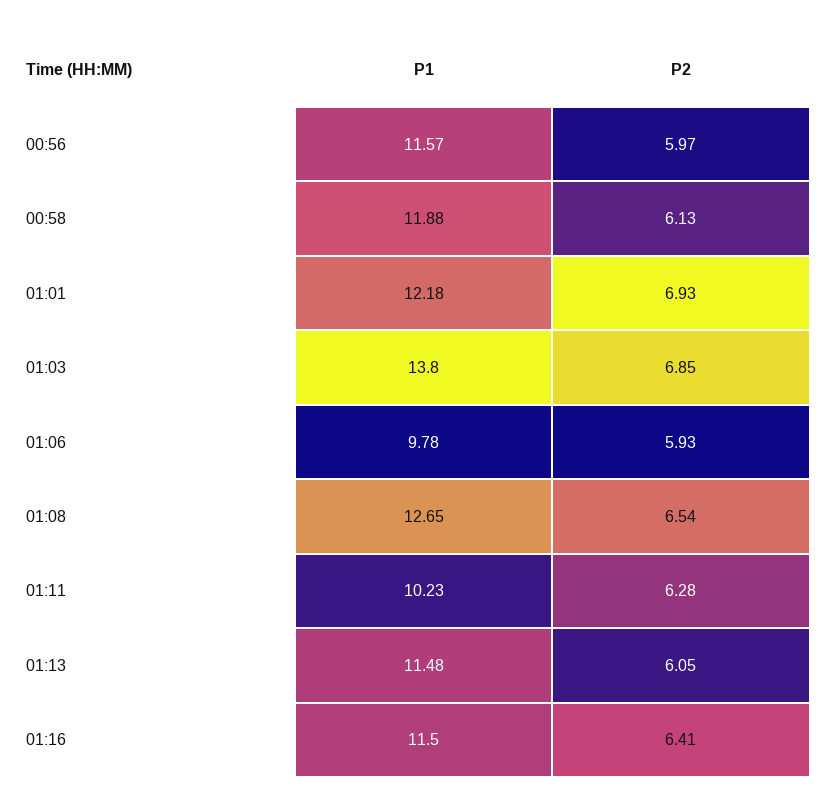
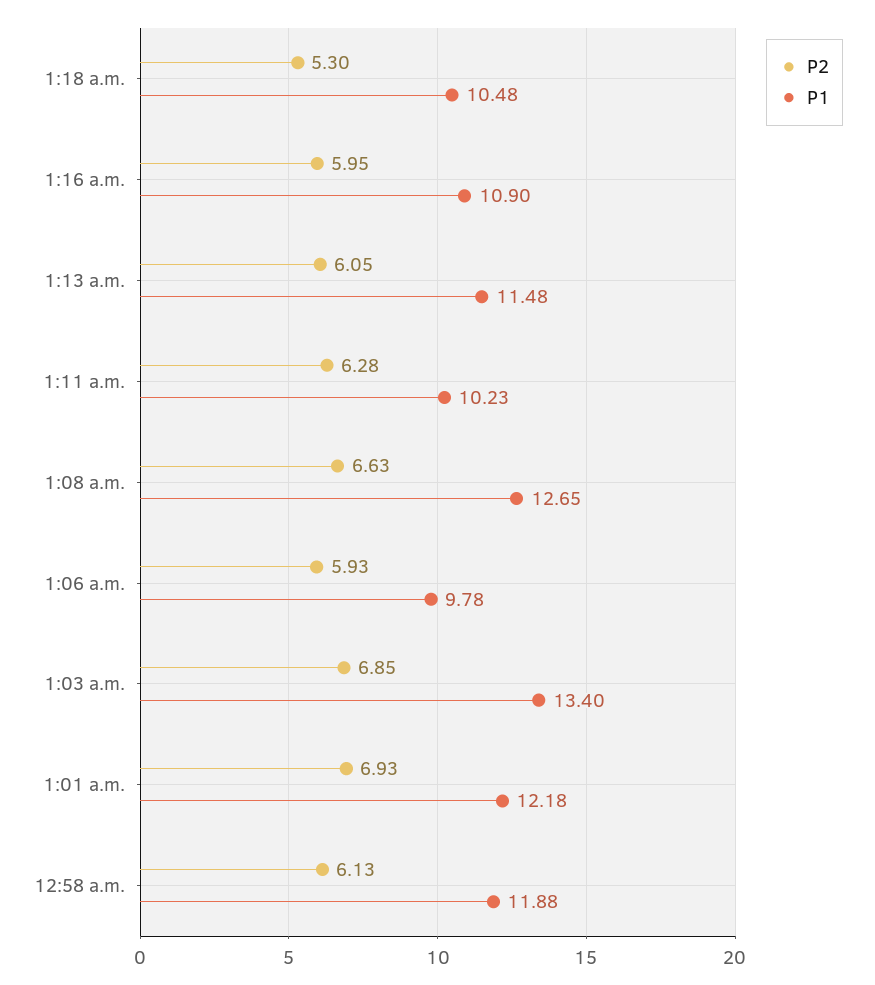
P1, 00:56: 11.57 -> none
P2, 00:56: 5.97 -> none
P1, 01:03: 13.8 -> 13.4
P2, 01:08: 6.54 -> 6.63
P1, 01:16: 11.5 -> 10.9
P2, 01:16: 6.41 -> 5.95
P2, 1:18 a.m.: none -> 5.3
P1, 1:18 a.m.: none -> 10.48

